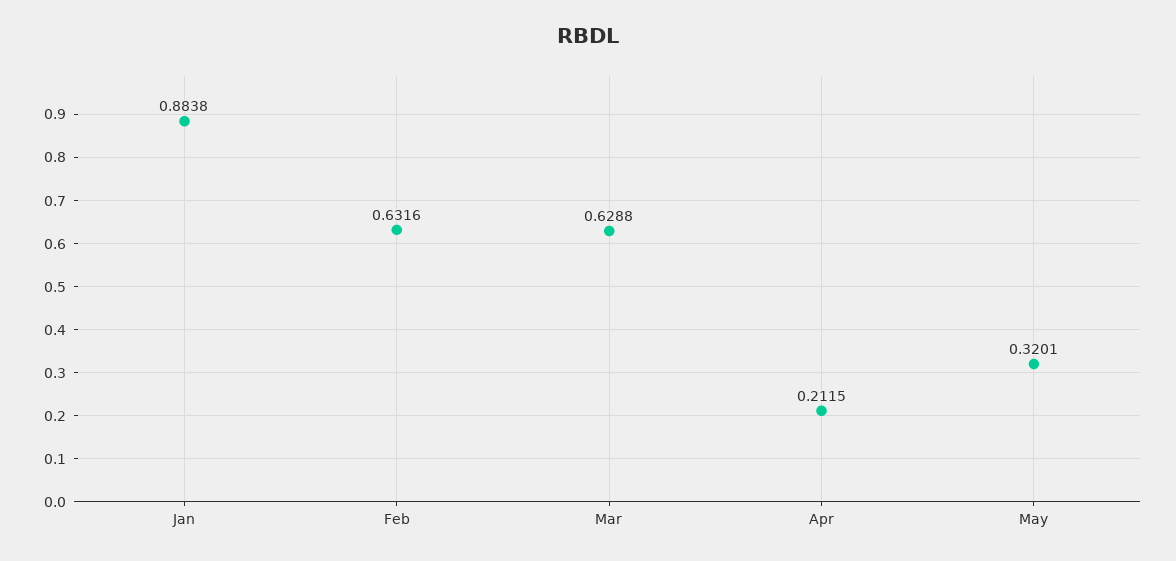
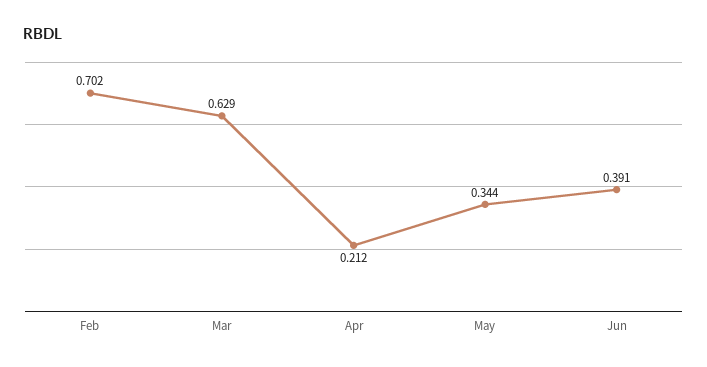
Jan: 0.8838 -> none
Feb: 0.6316 -> 0.702
May: 0.3201 -> 0.344
Jun: none -> 0.391

